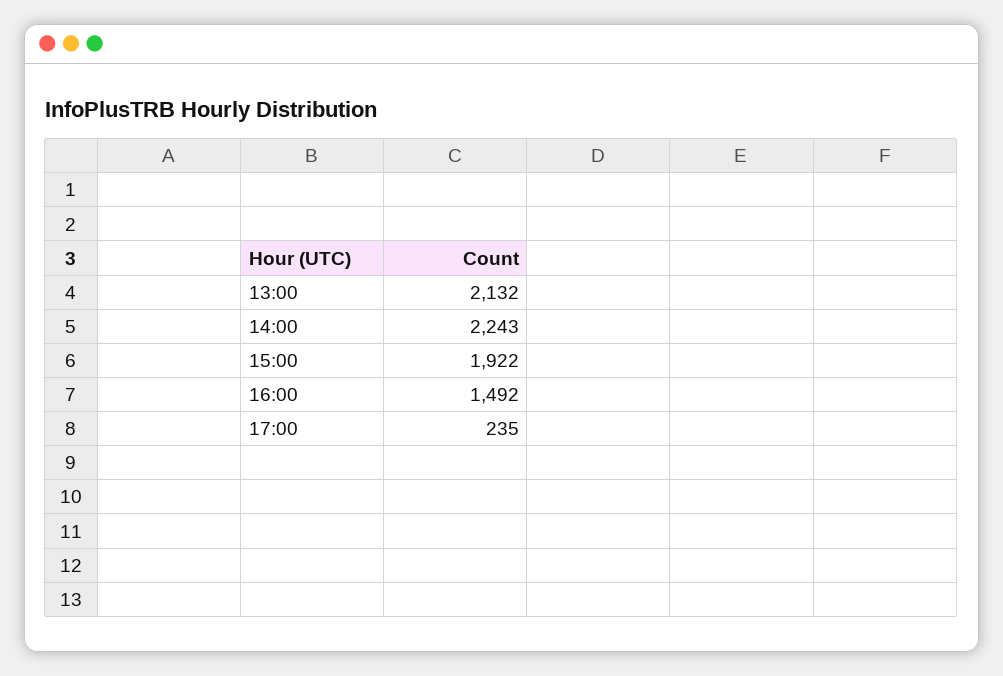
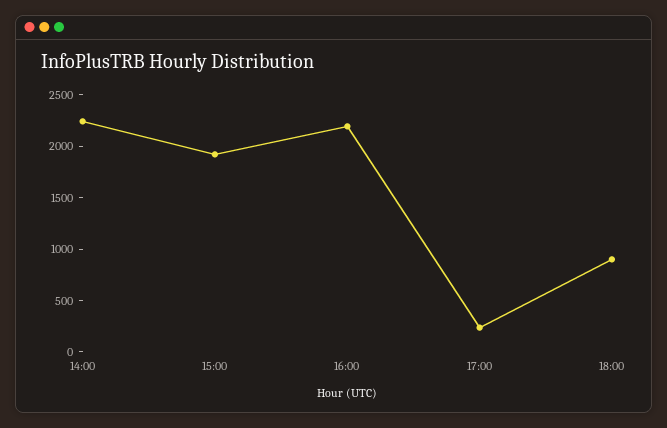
13:00: 2132 -> none
16:00: 1492 -> 2200
18:00: none -> 900

